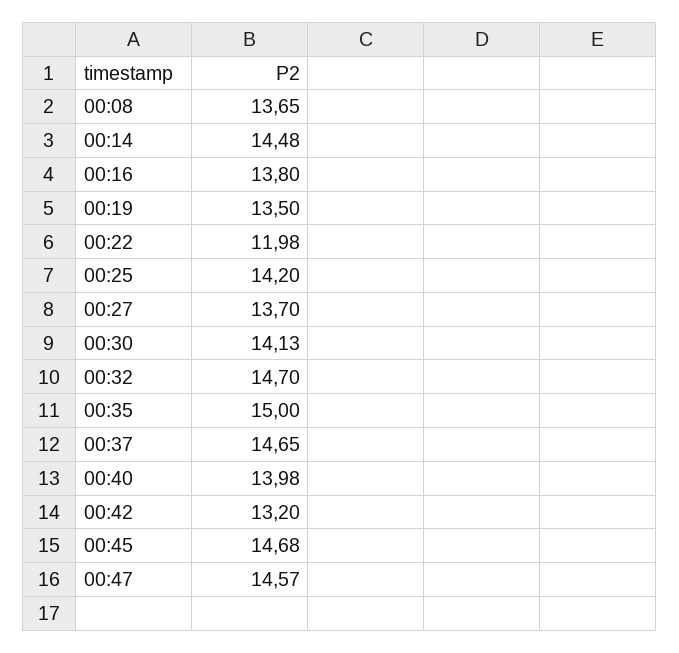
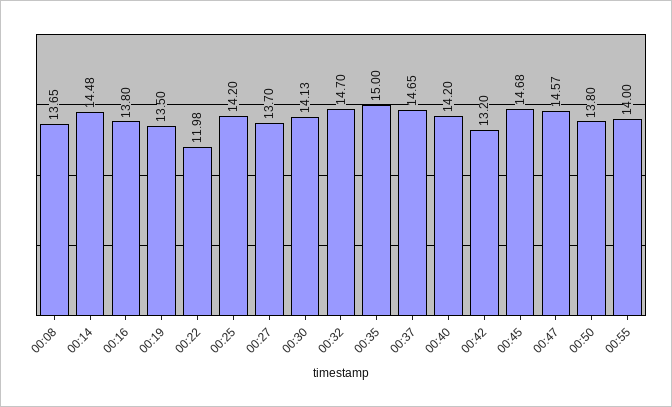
00:40: 13.98 -> 14.2
00:50: none -> 13.8
00:55: none -> 14

